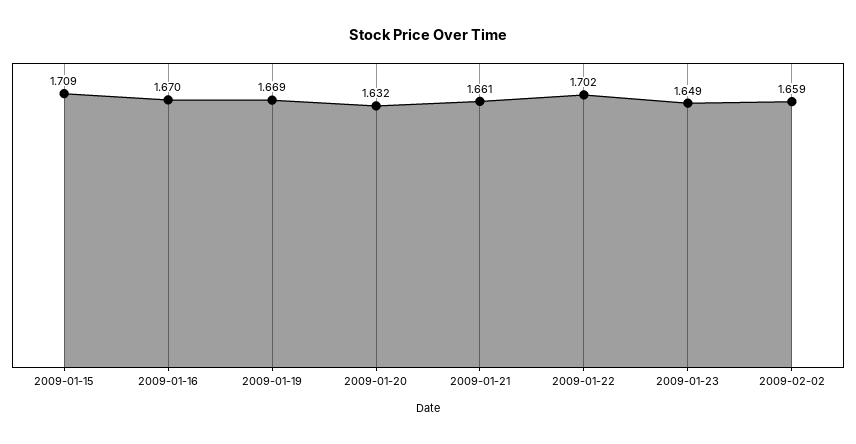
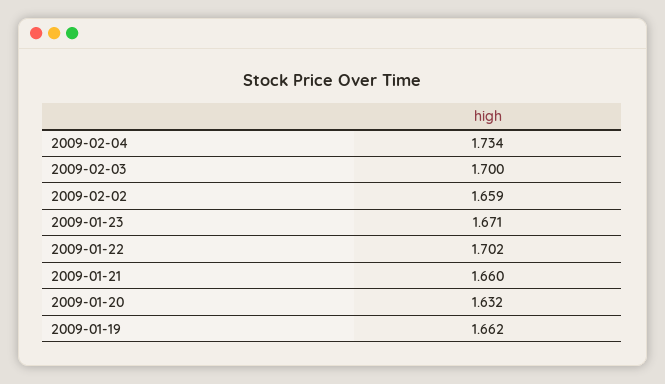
2009-01-15: 1.709 -> none
2009-01-16: 1.67 -> none
2009-01-19: 1.669 -> 1.662
2009-01-21: 1.661 -> 1.66
2009-01-23: 1.649 -> 1.671
2009-02-04: none -> 1.734
2009-02-03: none -> 1.7

